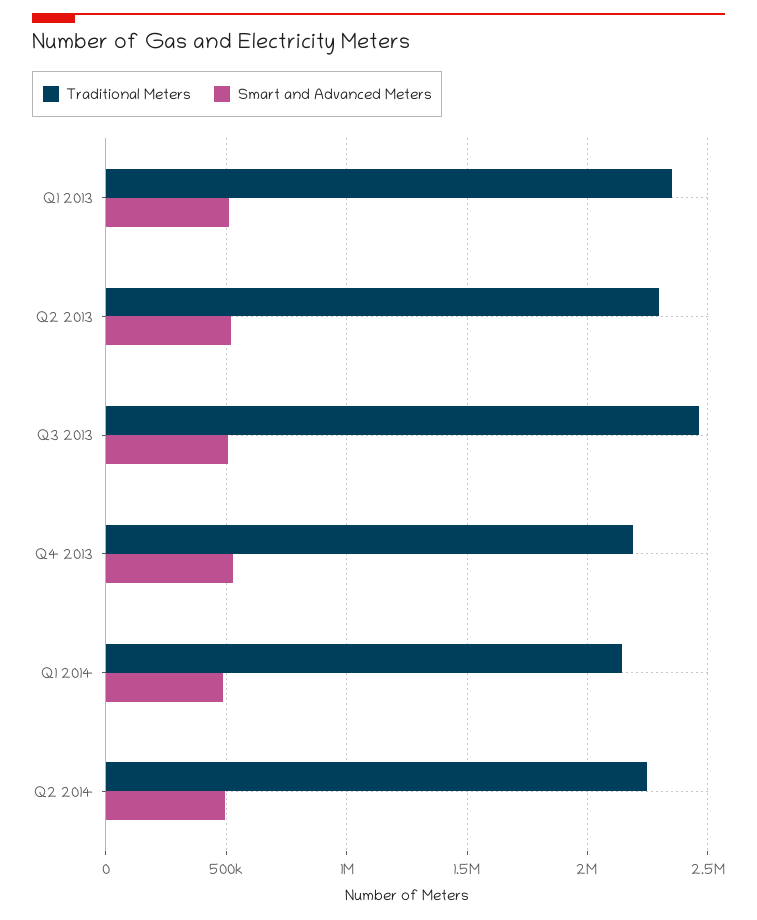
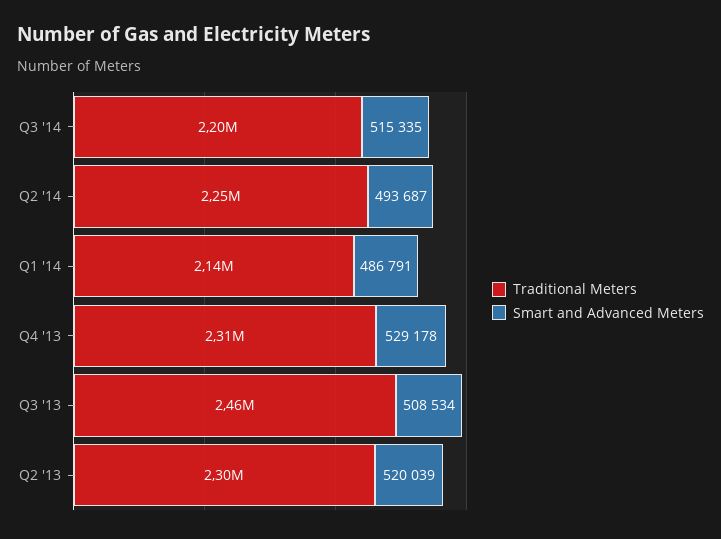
Traditional Meters, Q1 2013: 2350000 -> none
Smart and Advanced Meters, Q1 2013: 500000 -> none
Traditional Meters, Q4 2013: 2200000 -> 2310000
Traditional Meters, Q3 '14: none -> 2200000
Smart and Advanced Meters, Q3 '14: none -> 515335

